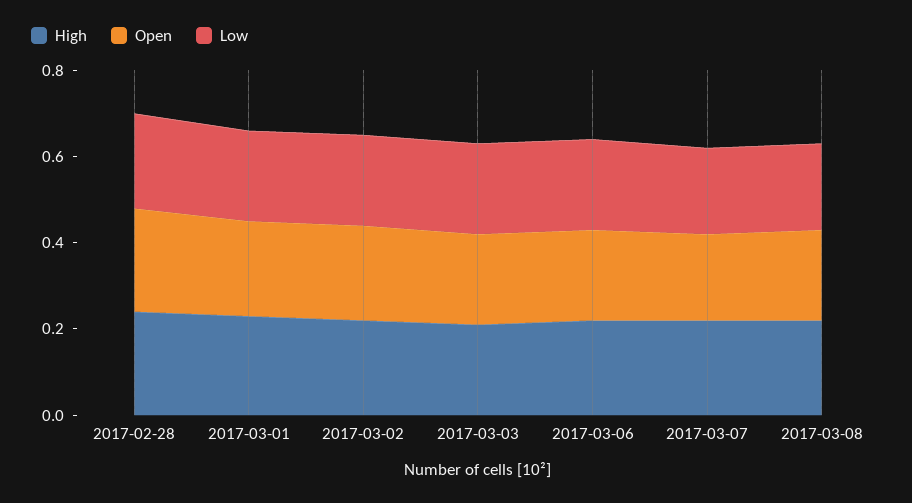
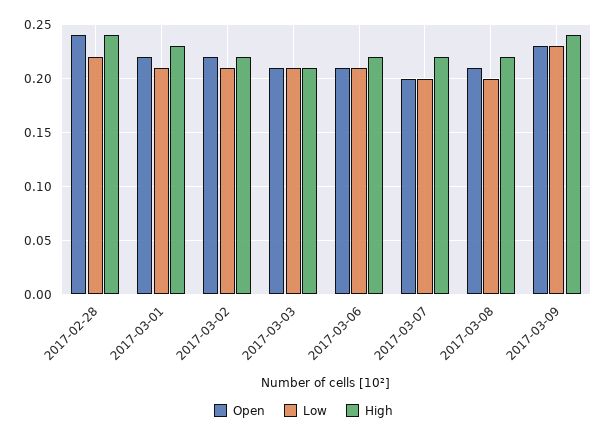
Open, 2017-03-09: none -> 0.23
Low, 2017-03-09: none -> 0.23
High, 2017-03-09: none -> 0.24

